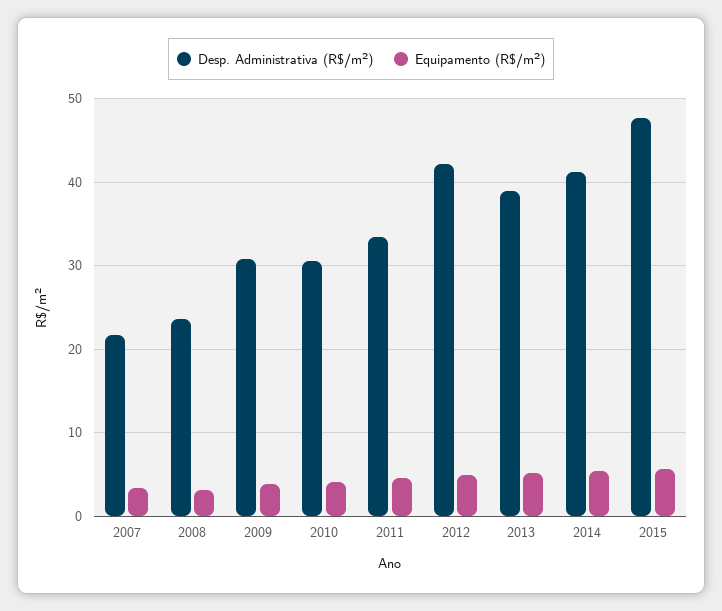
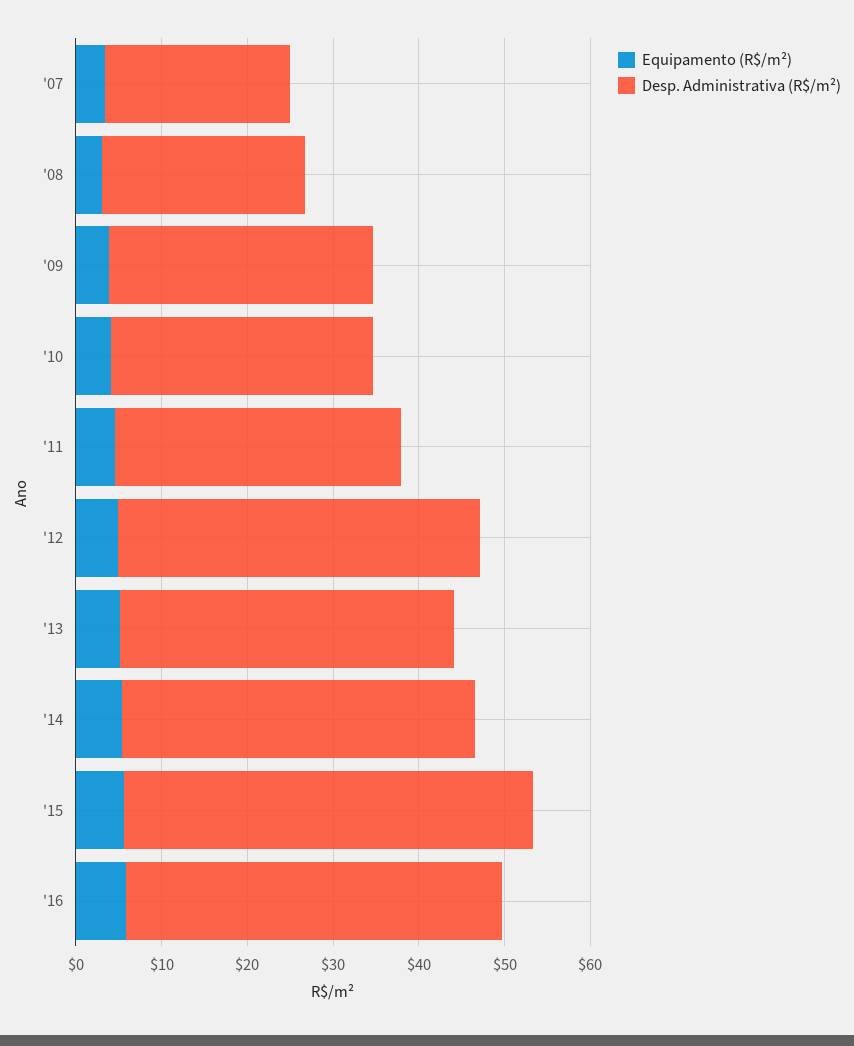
Equipamento (R$/m²), '16: none -> 6
Desp. Administrativa (R$/m²), '16: none -> 44

